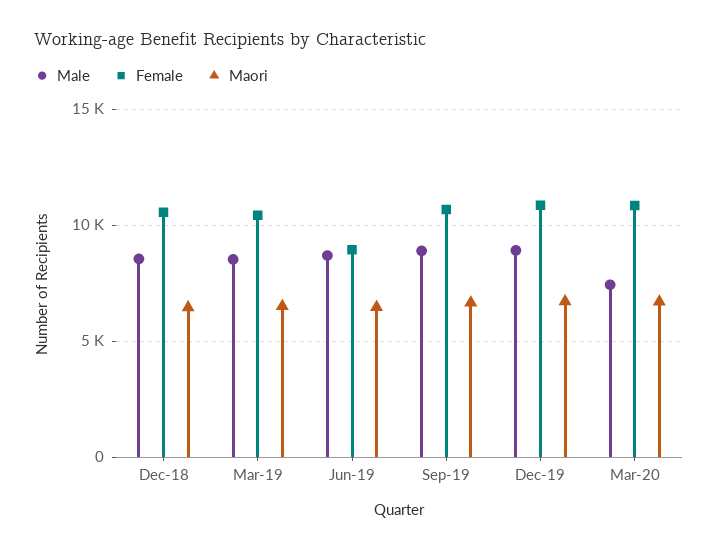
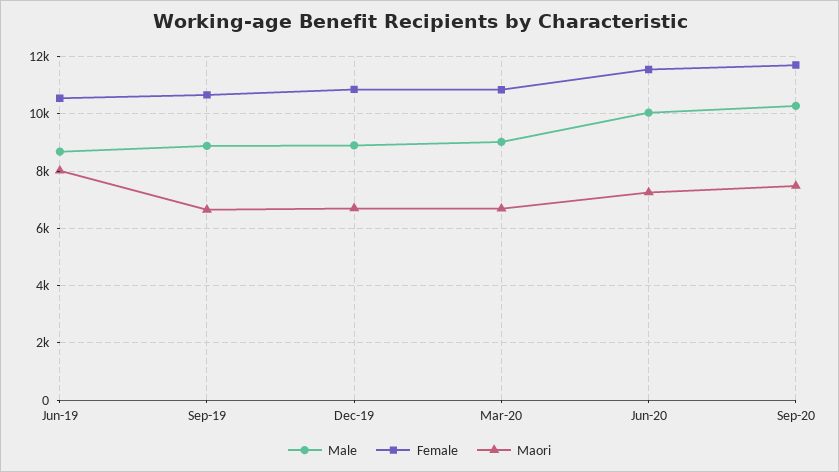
Male, Dec-18: 8500 -> none
Female, Dec-18: 10500 -> none
Maori, Dec-18: 6500 -> none
Male, Mar-19: 8500 -> none
Female, Mar-19: 10500 -> none
Maori, Mar-19: 6500 -> none
Female, Jun-19: 9000 -> 10500
Maori, Jun-19: 6500 -> 8000
Male, Mar-20: 7500 -> 9000
Male, Jun-20: none -> 10000
Female, Jun-20: none -> 11500
Maori, Jun-20: none -> 7250
Male, Sep-20: none -> 10250
Female, Sep-20: none -> 11750
Maori, Sep-20: none -> 7500

